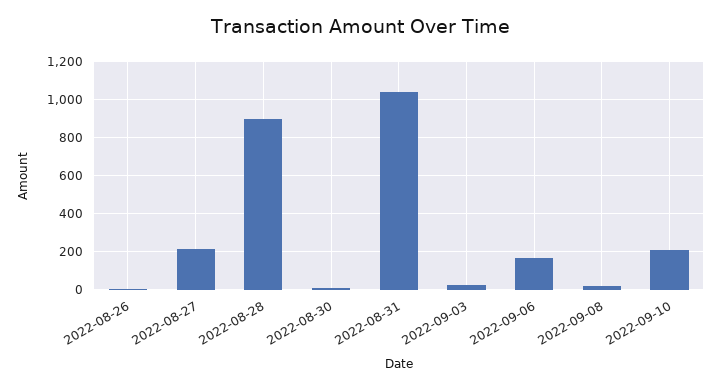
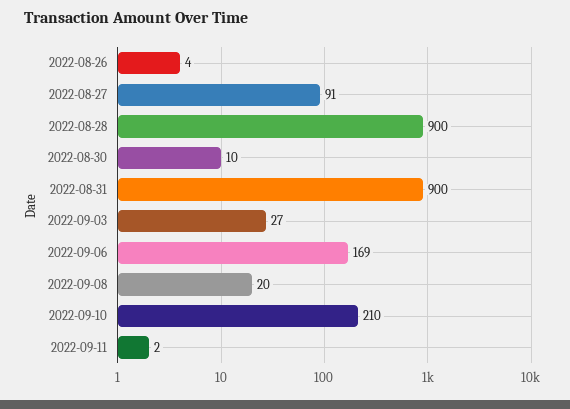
2022-08-27: 200 -> 91
2022-08-31: 1050 -> 900
2022-09-11: none -> 2

